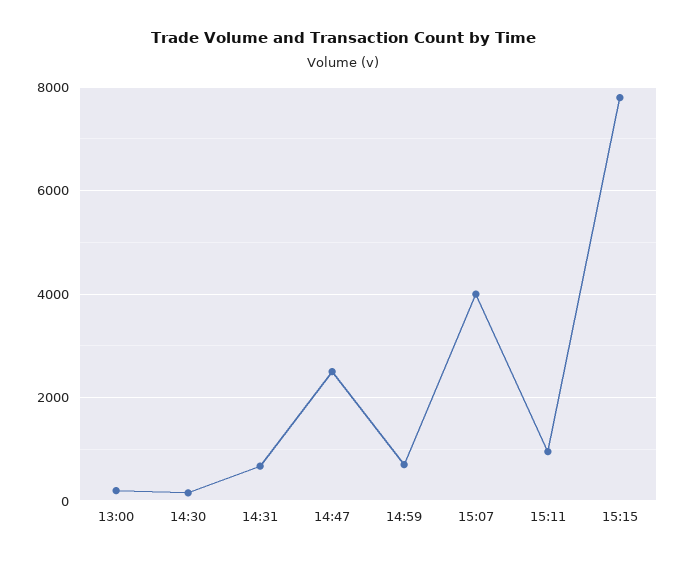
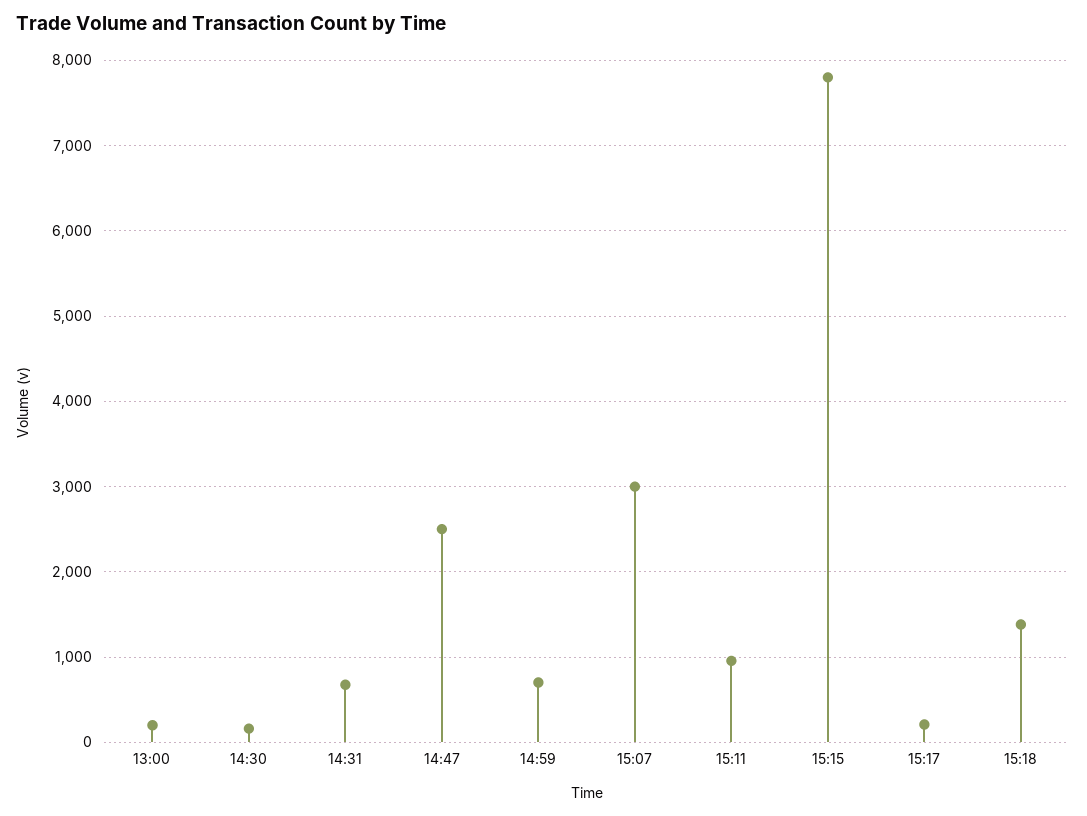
15:07: 4000 -> 3000
15:17: none -> 200
15:18: none -> 1400

